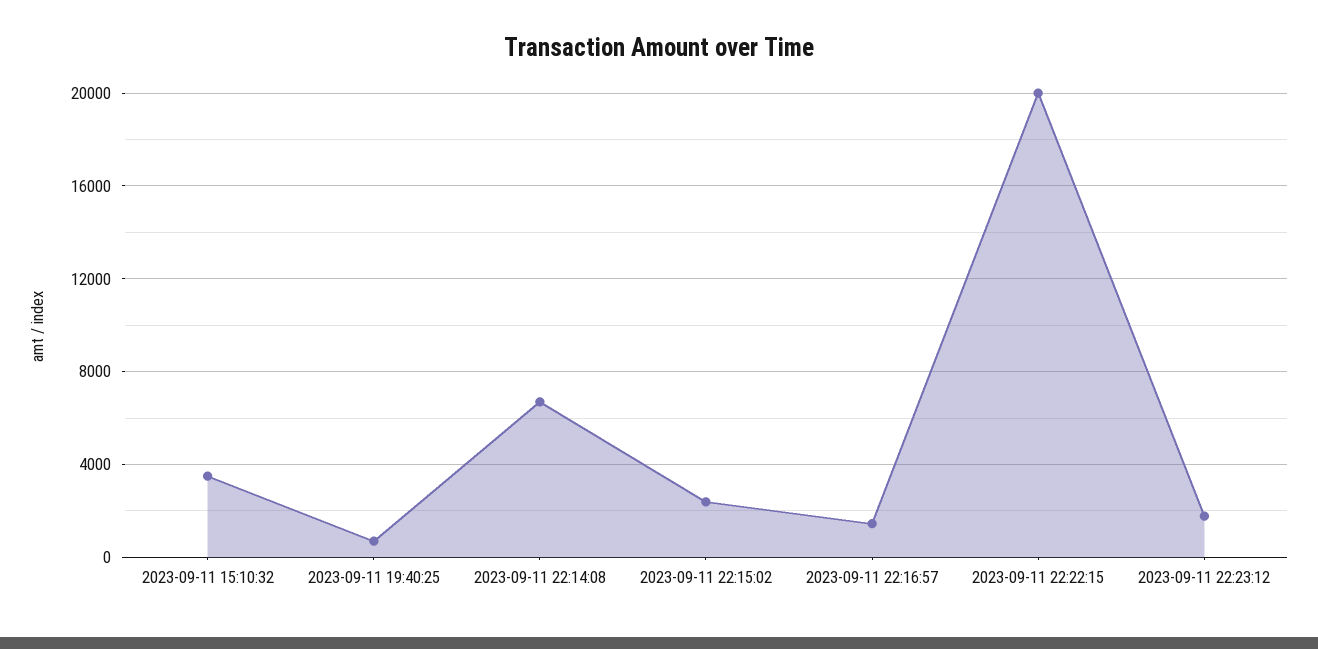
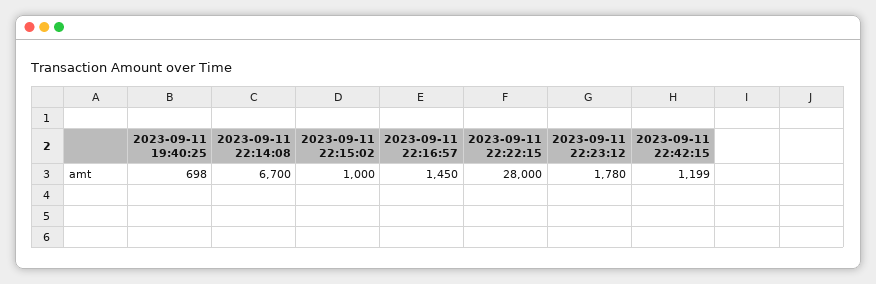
2023-09-11 15:10:32: 3500 -> none
2023-09-11 22:15:02: 2500 -> 1000
2023-09-11 22:22:15: 20000 -> 28000
2023-09-11 22:42:15: none -> 1199

